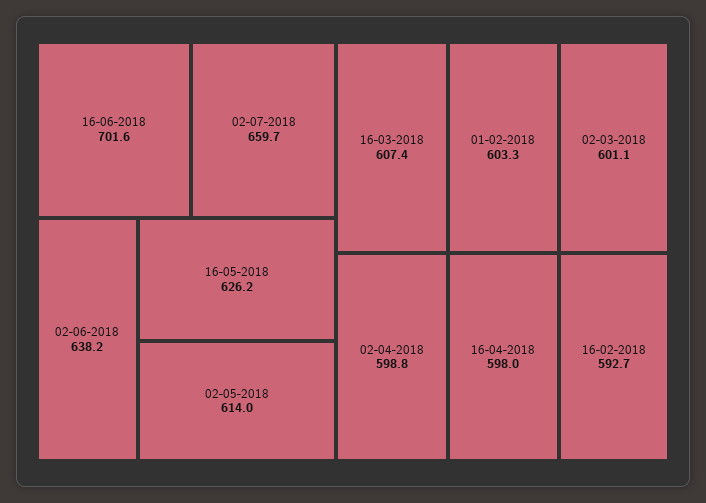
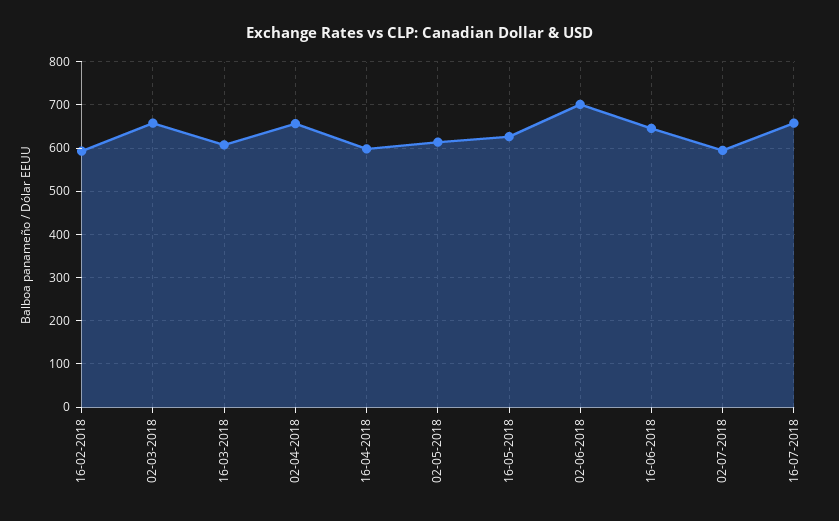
16-06-2018: 701.6 -> 640
02-07-2018: 659.7 -> 600
02-06-2018: 638.2 -> 700
01-02-2018: 603.3 -> none
02-03-2018: 601.1 -> 660
02-04-2018: 598.8 -> 660
16-07-2018: none -> 660

